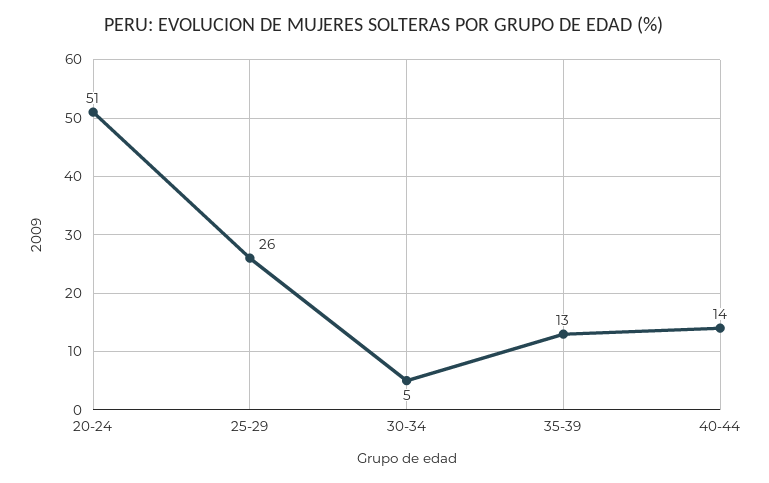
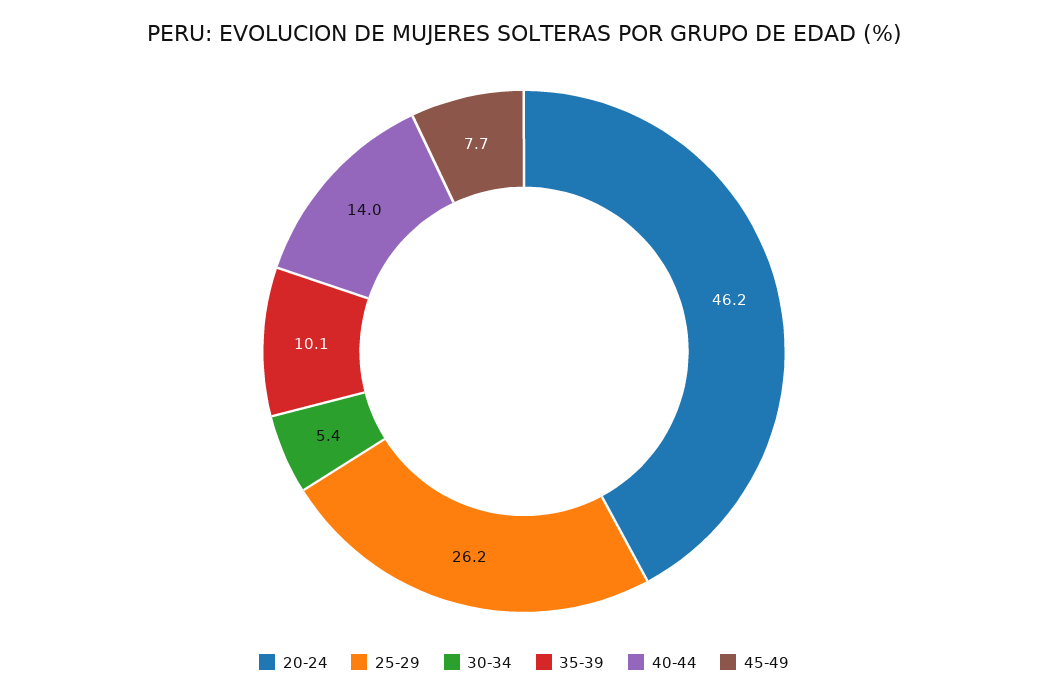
20-24: 51 -> 46.2
35-39: 13 -> 10.1
45-49: none -> 7.7

